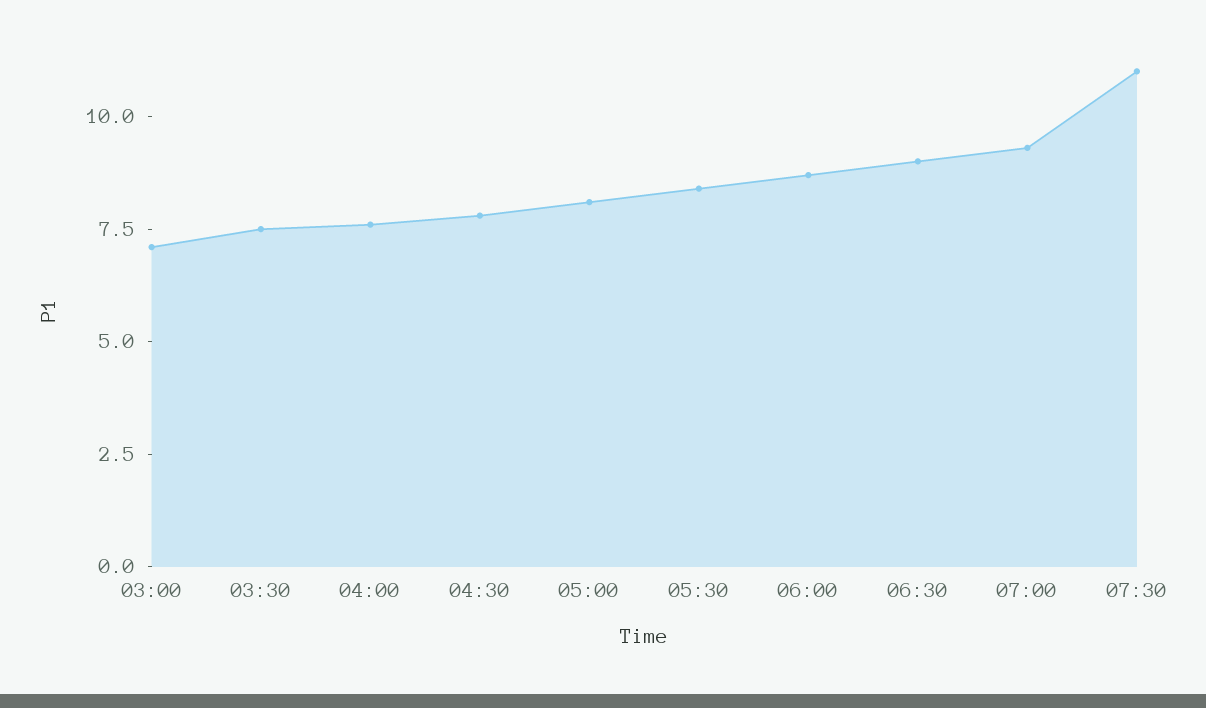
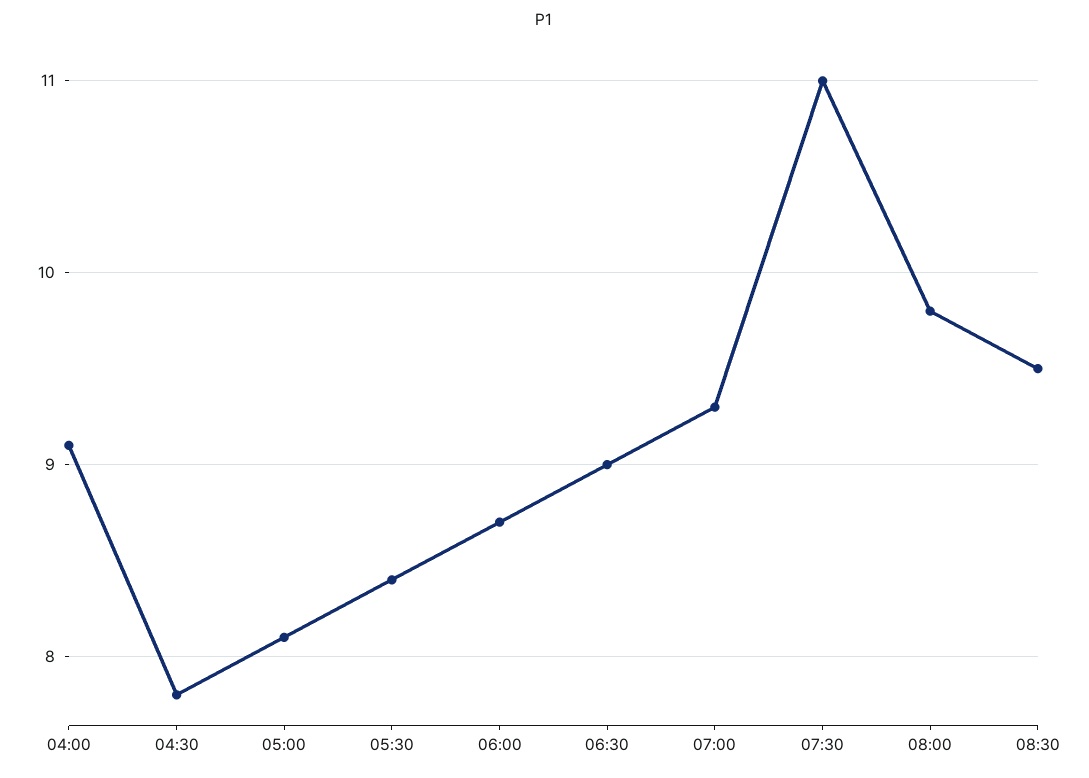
03:00: 7 -> none
03:30: 7.5 -> none
04:00: 7.5 -> 9.1
08:00: none -> 9.8
08:30: none -> 9.5

